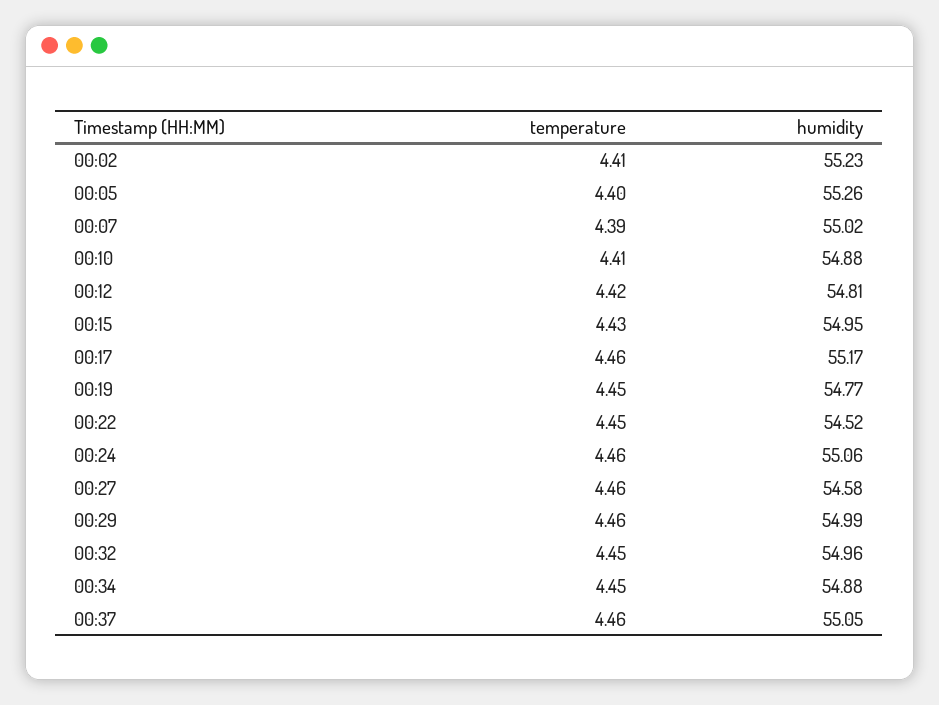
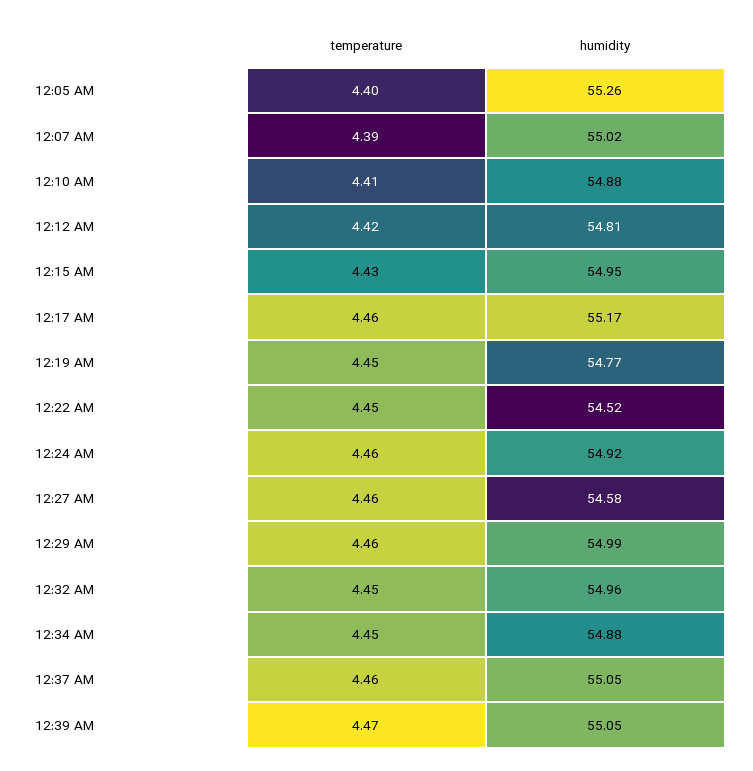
temperature, 00:02: 4.41 -> none
humidity, 00:02: 55.23 -> none
humidity, 00:24: 55.06 -> 54.92
temperature, 12:39 AM: none -> 4.47
humidity, 12:39 AM: none -> 55.05

